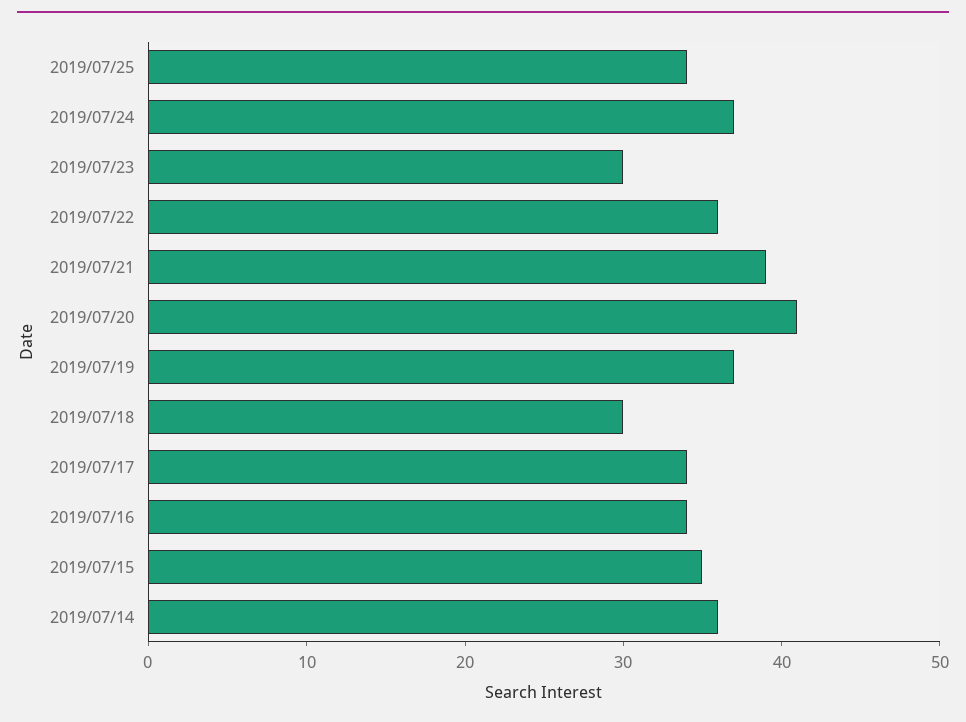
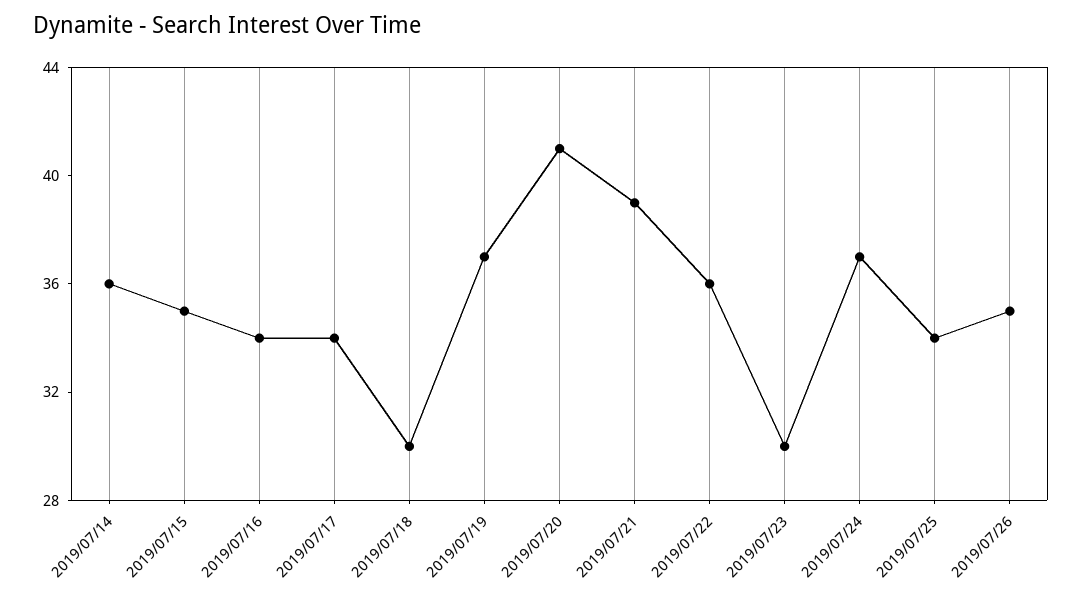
2019/07/26: none -> 35

